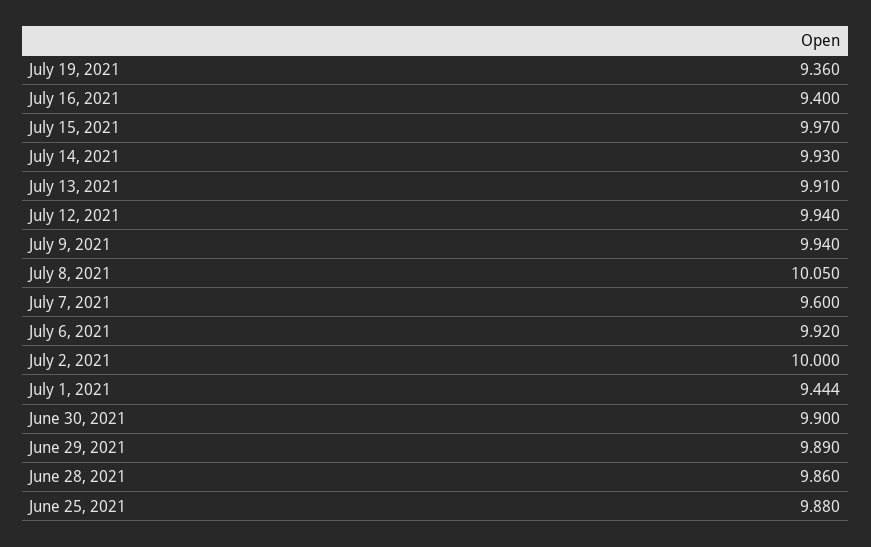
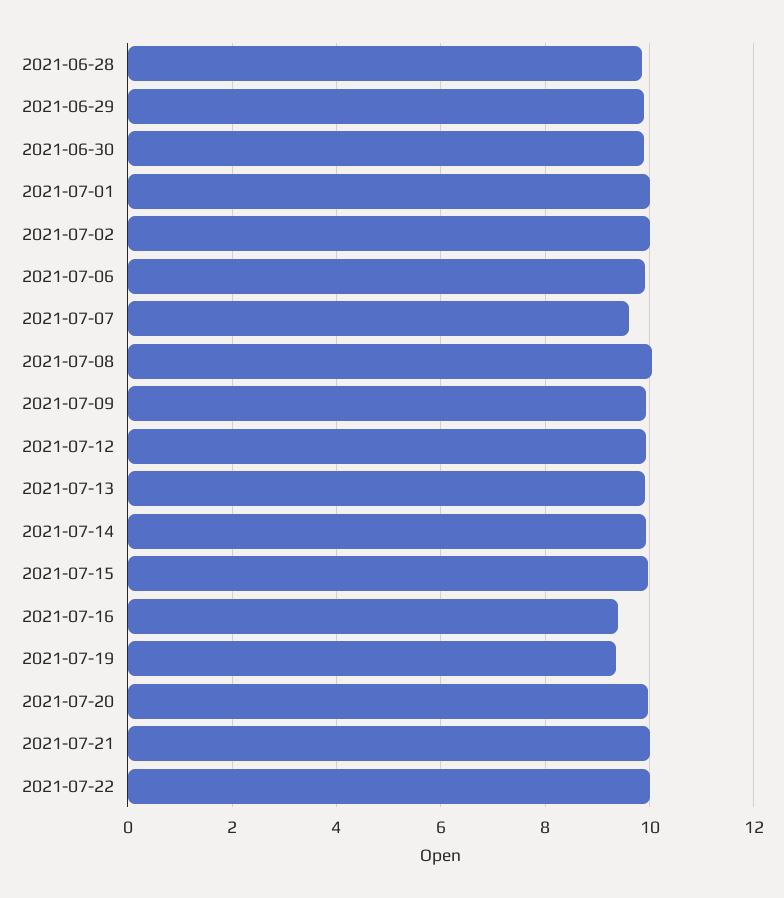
July 1, 2021: 9.444 -> 10
June 25, 2021: 9.88 -> none
2021-07-20: none -> 10
2021-07-21: none -> 10
2021-07-22: none -> 10

